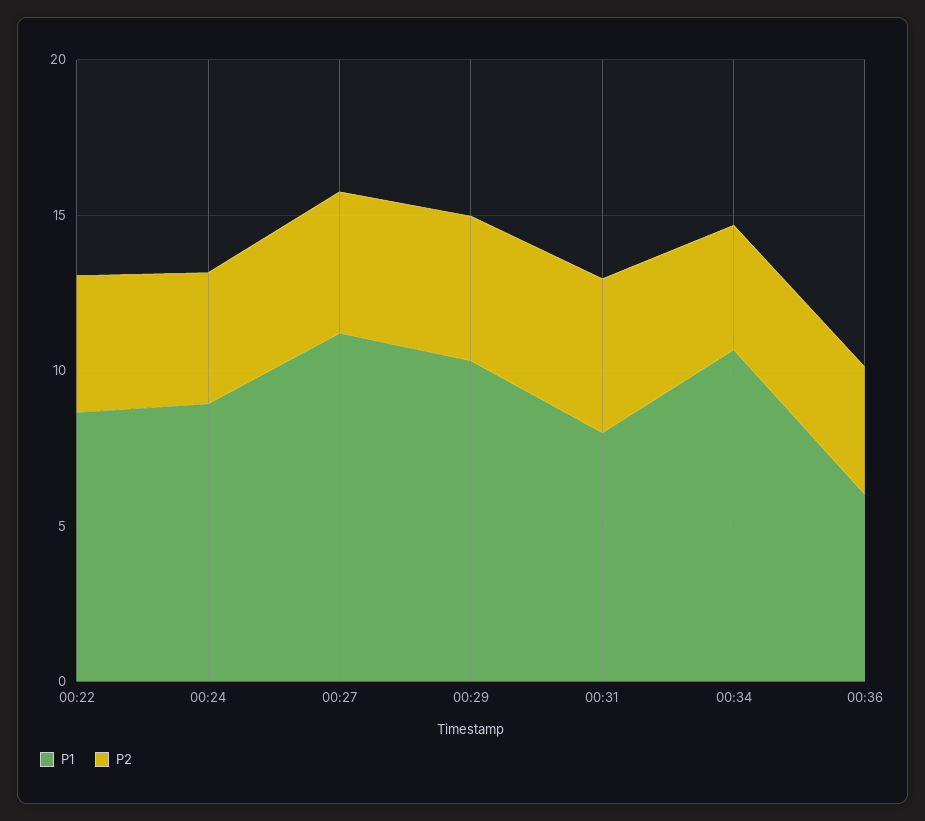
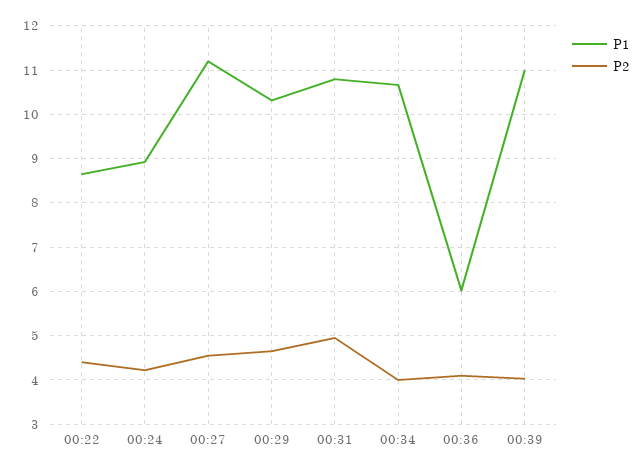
P1, 00:31: 8 -> 10.8
P1, 00:39: none -> 11
P2, 00:39: none -> 4

